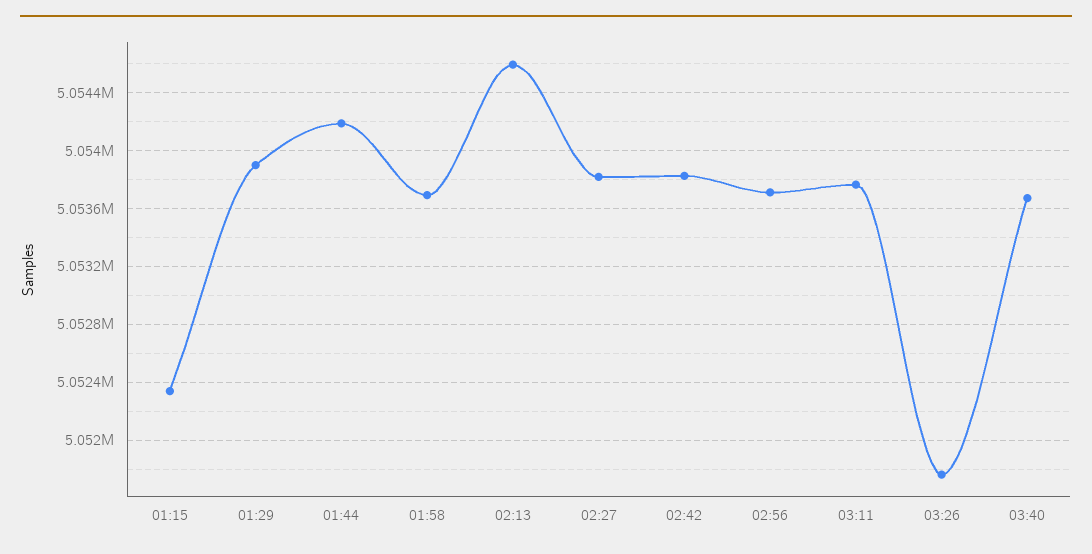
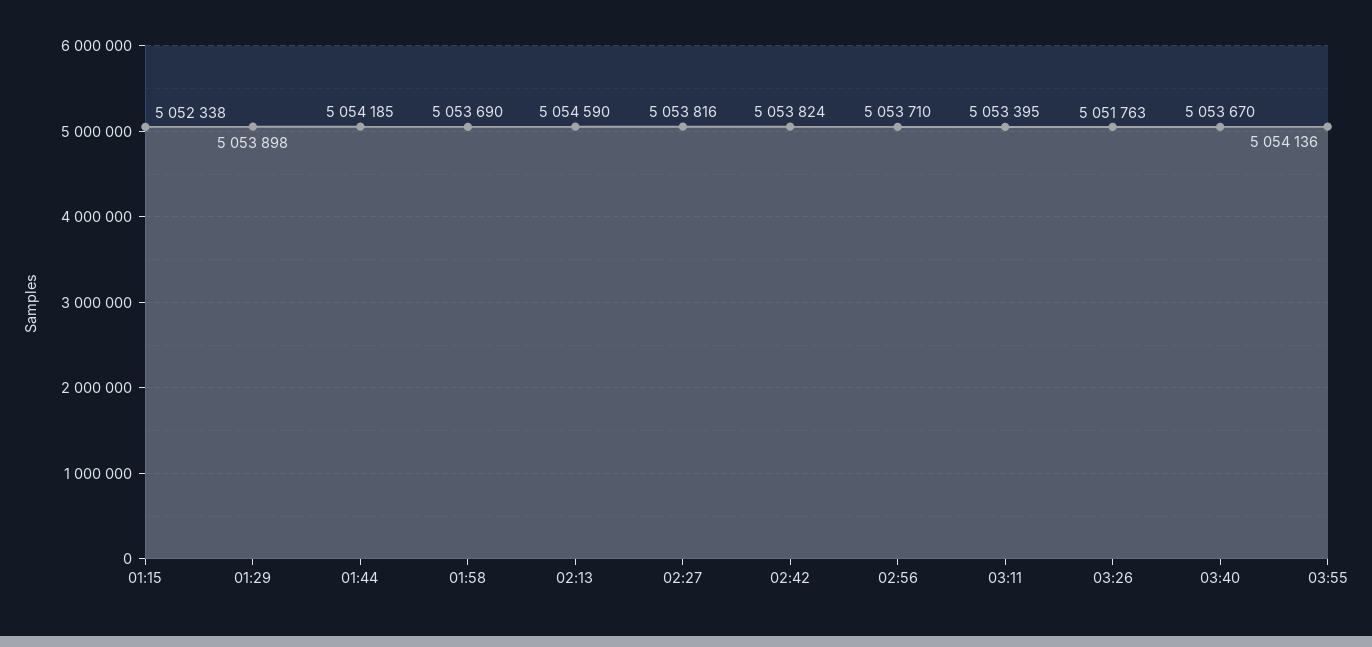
03:11: 5053750 -> 5053395
03:55: none -> 5054136

